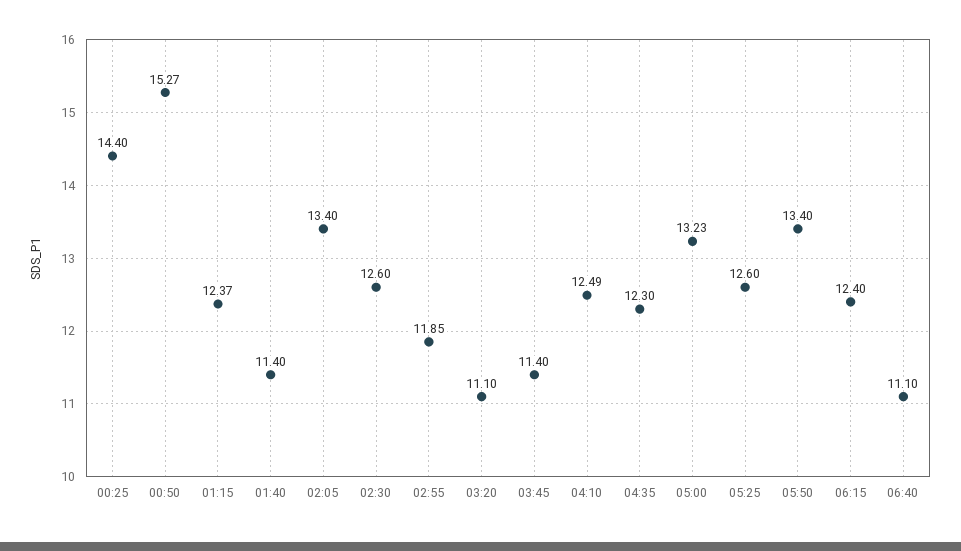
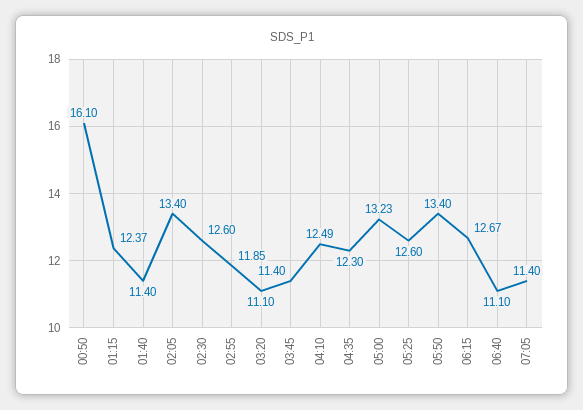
00:25: 14.4 -> none
00:50: 15.27 -> 16.1
06:15: 12.4 -> 12.67
07:05: none -> 11.4

